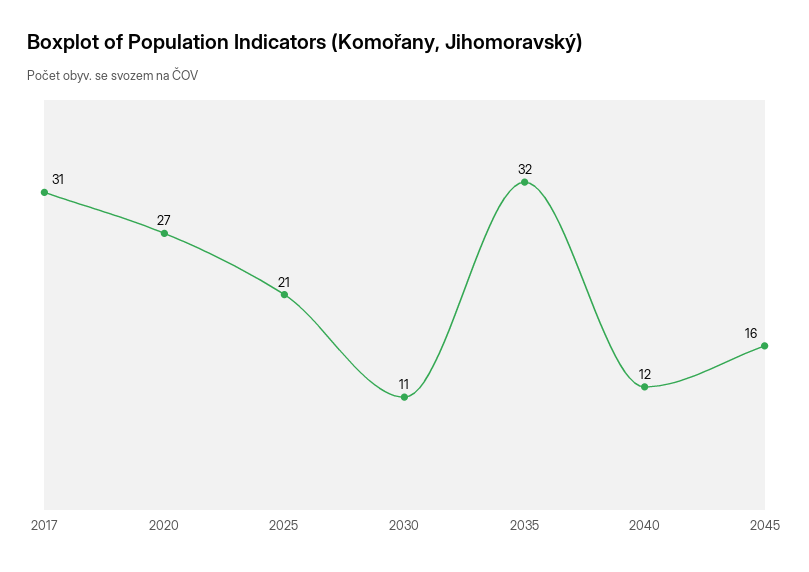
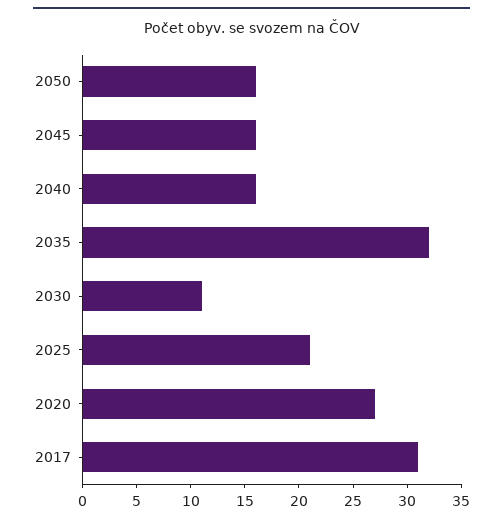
2040: 12 -> 16
2050: none -> 16

